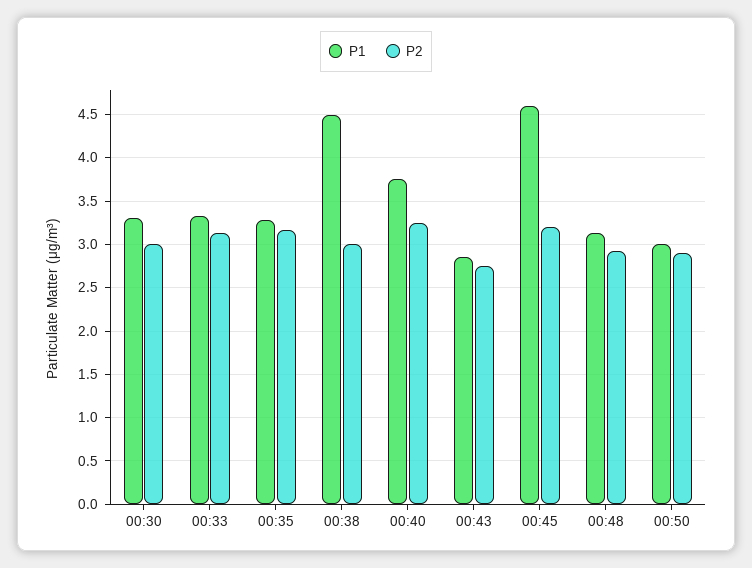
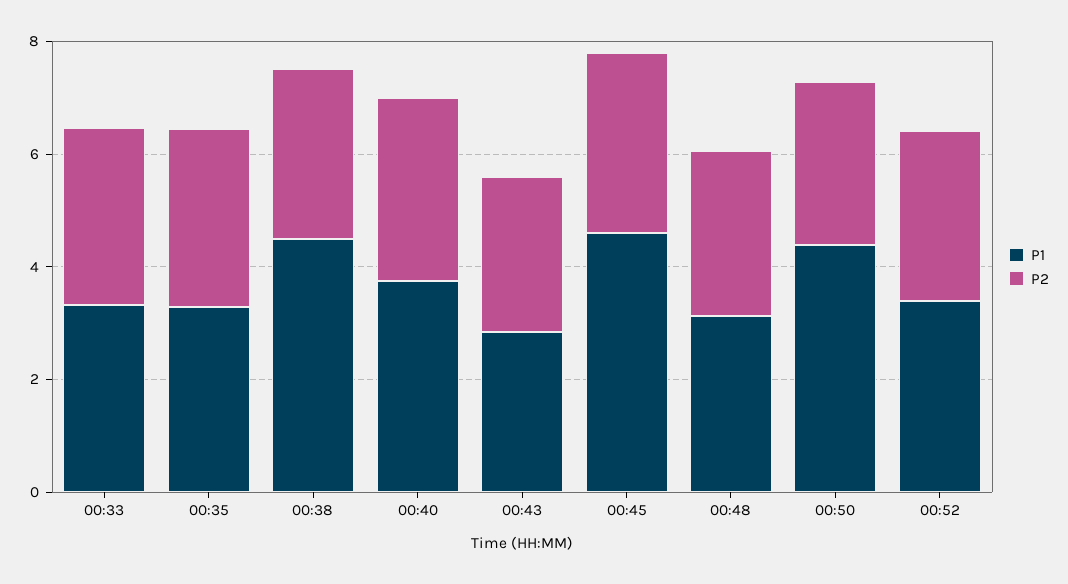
P1, 00:30: 3.3 -> none
P2, 00:30: 3 -> none
P1, 00:50: 3 -> 4.5
P1, 00:52: none -> 3.5
P2, 00:52: none -> 3

